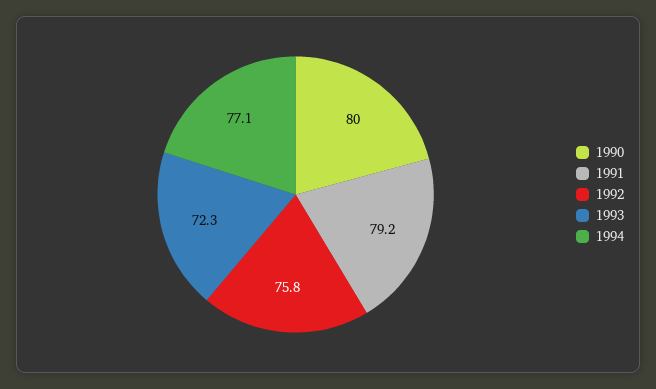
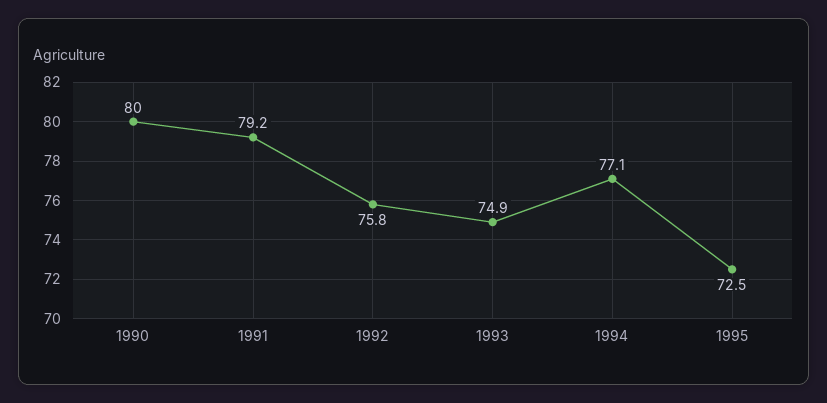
1993: 72.3 -> 74.9
1995: none -> 72.5

